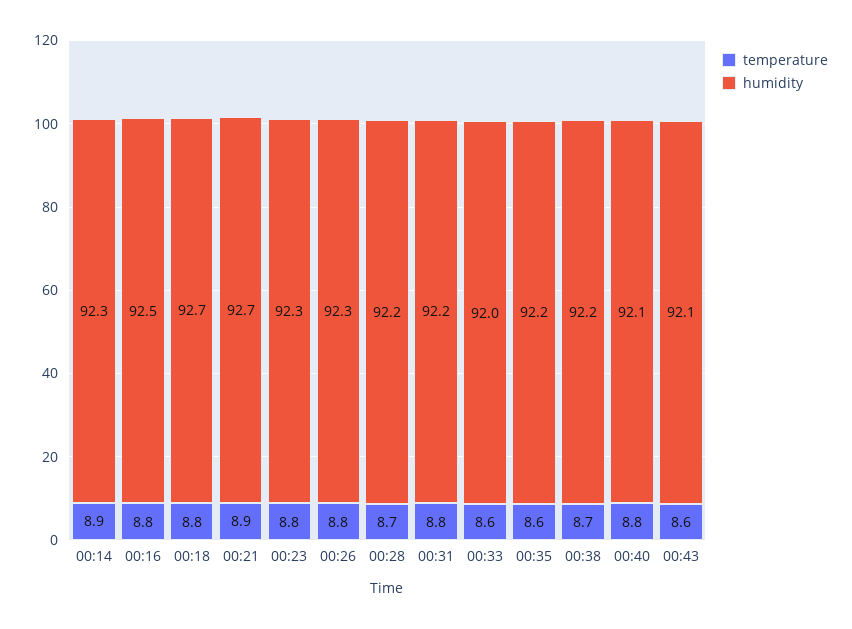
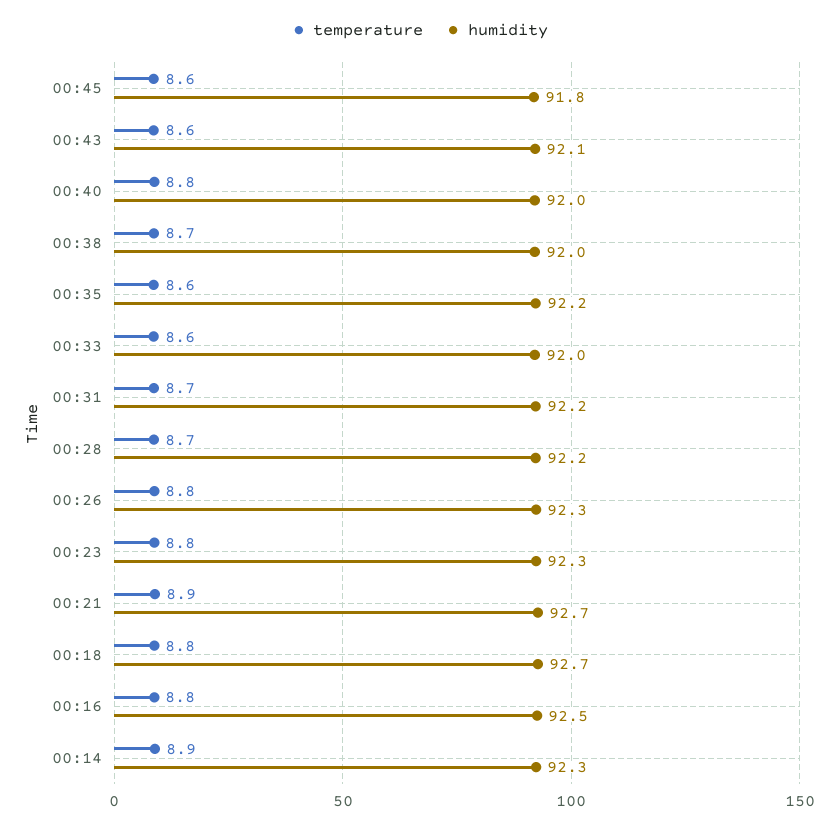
temperature, 00:31: 8.8 -> 8.7
humidity, 00:38: 92.2 -> 92
humidity, 00:40: 92.1 -> 92
temperature, 00:45: none -> 8.6
humidity, 00:45: none -> 91.8

